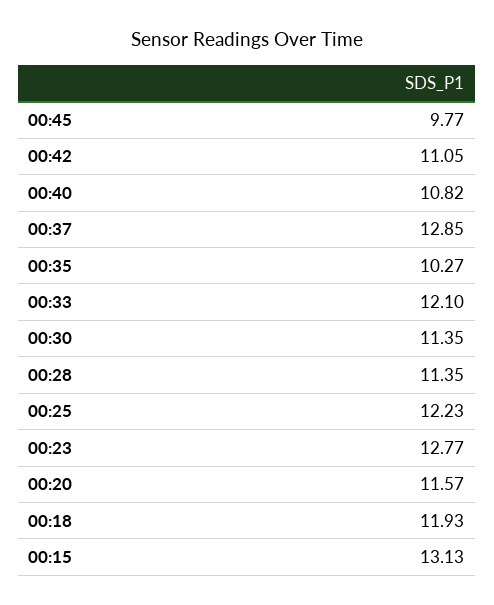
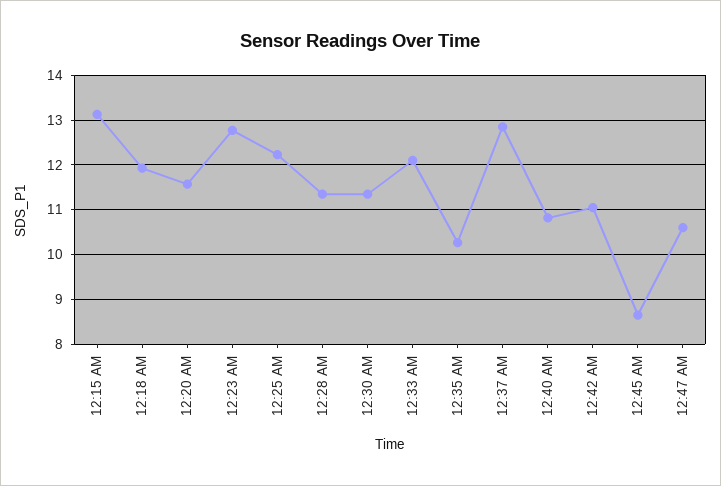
00:45: 9.77 -> 8.6
12:47 AM: none -> 10.6

